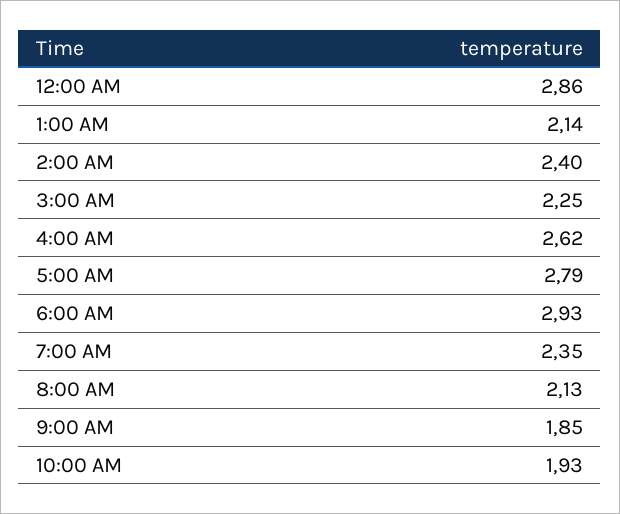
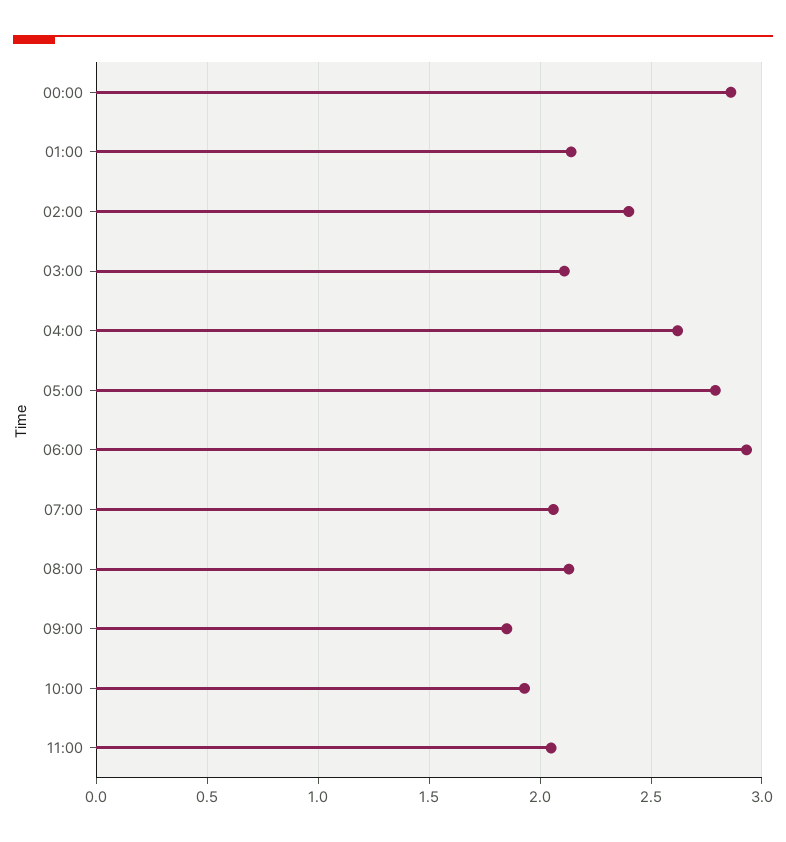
3:00 AM: 2.25 -> 2.1
7:00 AM: 2.35 -> 2.05
11:00: none -> 2.05

